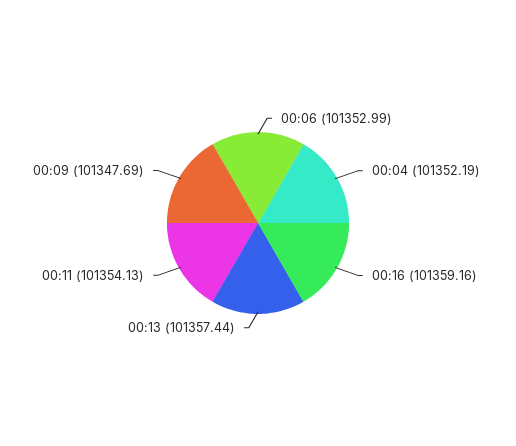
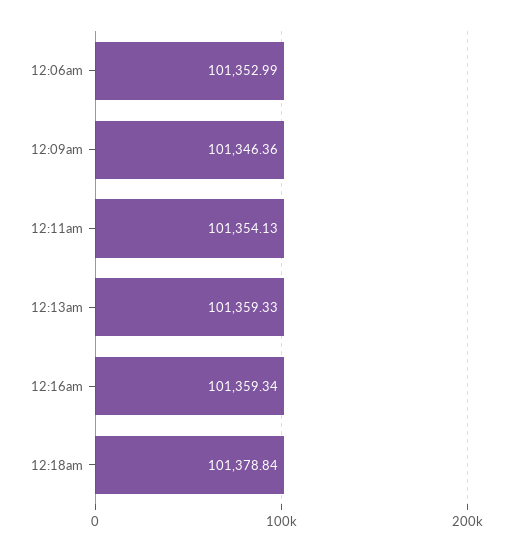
00:04: 101352.19 -> none
00:16: 101359.16 -> 101359.34
00:13: 101357.44 -> 101359.33
00:09: 101347.69 -> 101346.36
12:18am: none -> 101378.84

